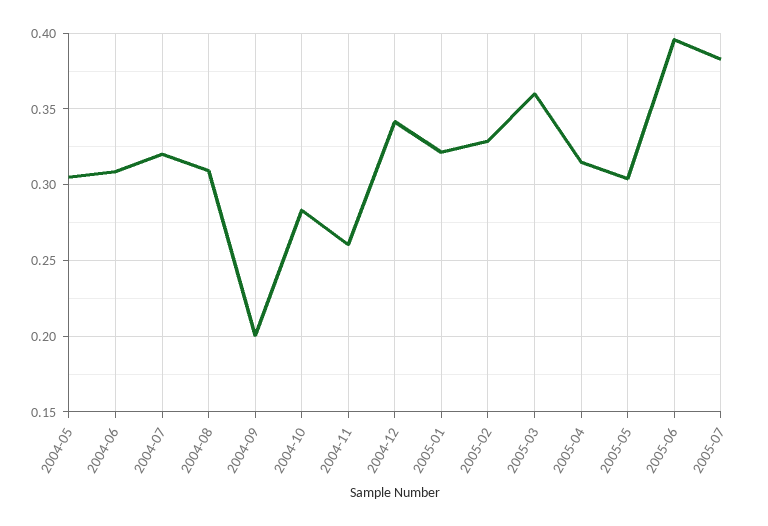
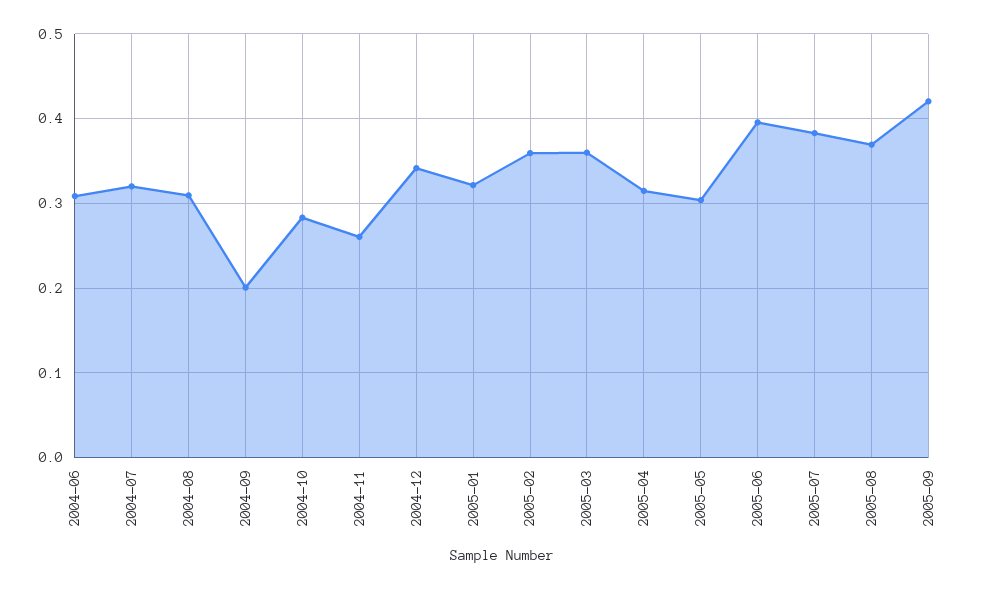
2004-05: 0.305 -> none
2005-02: 0.33 -> 0.36
2005-08: none -> 0.37
2005-09: none -> 0.42

